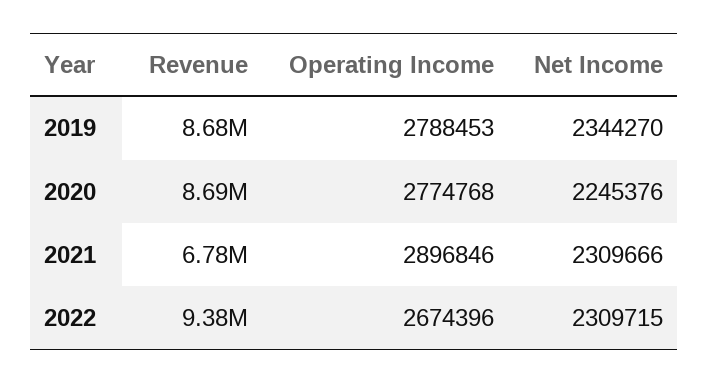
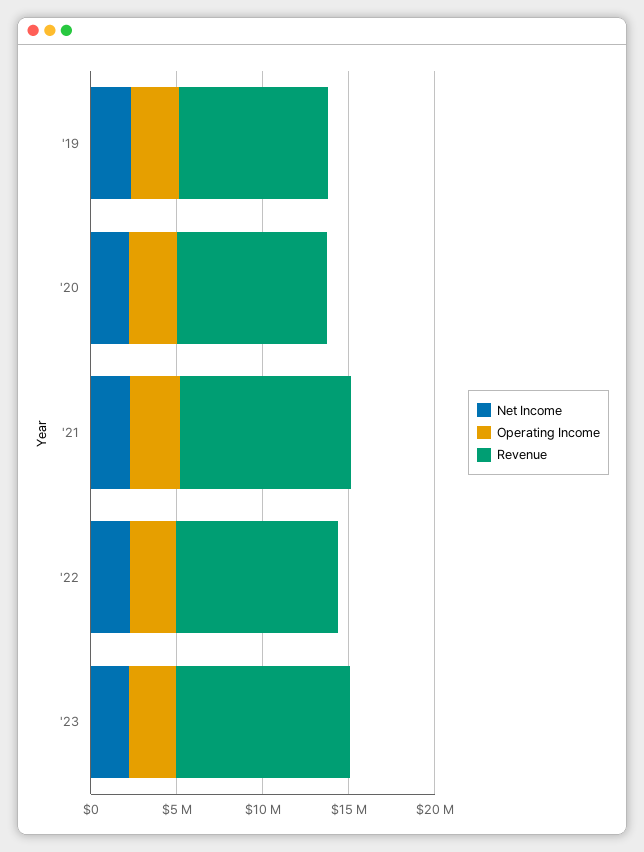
Revenue, 2021: 6780000 -> 10000000
Net Income, '23: none -> 2000000
Operating Income, '23: none -> 3000000
Revenue, '23: none -> 10000000

